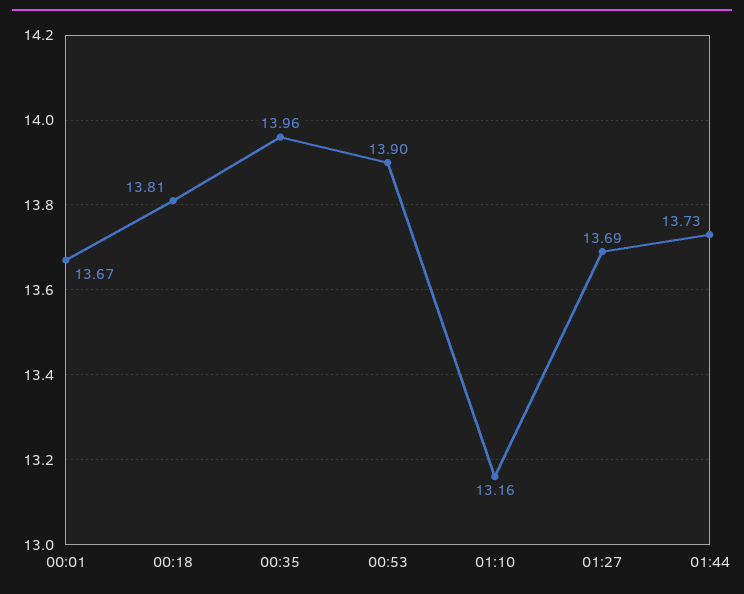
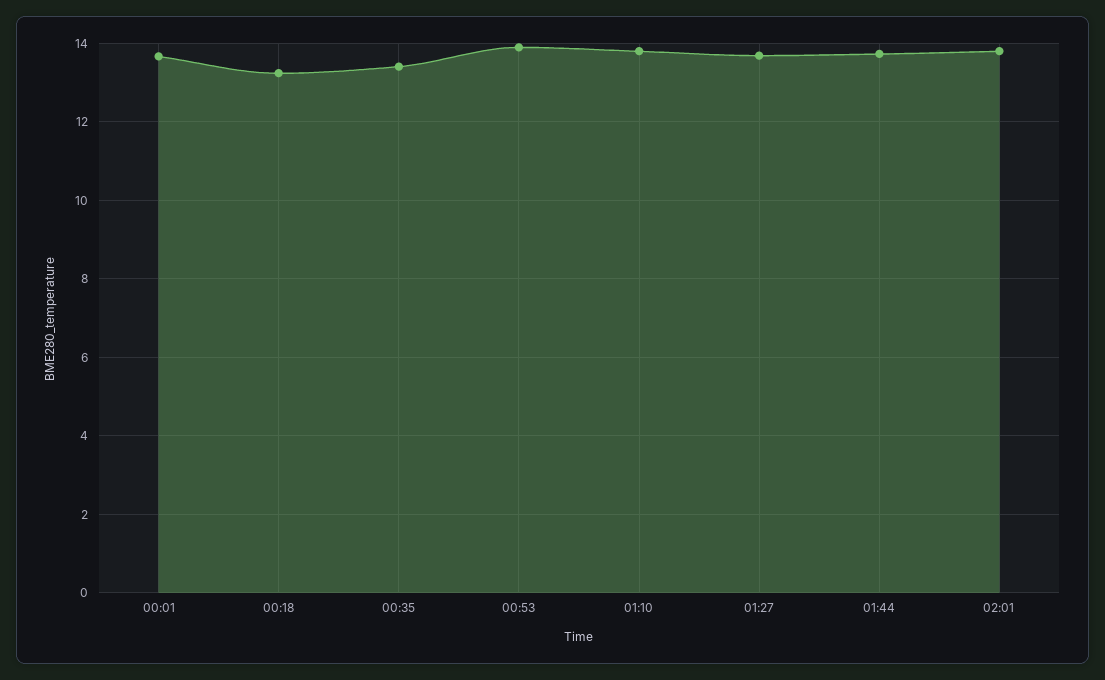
00:18: 13.81 -> 13.2
00:35: 13.96 -> 13.4
01:10: 13.16 -> 13.8
02:01: none -> 13.8

